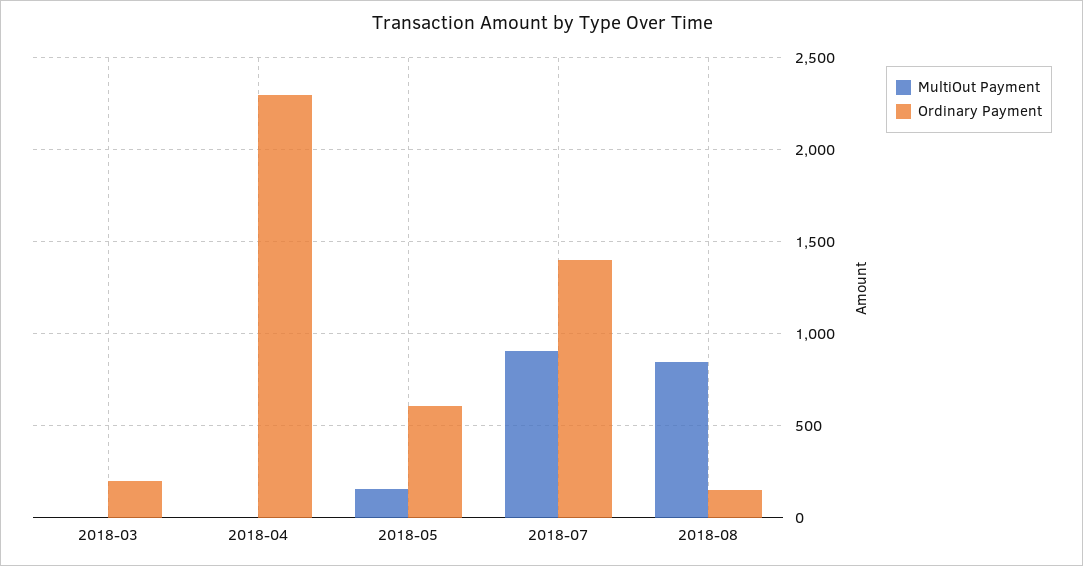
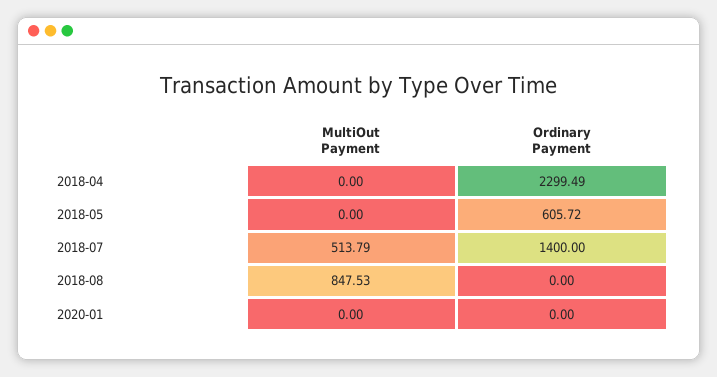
MultiOut Payment, 2018-03: 0 -> none
Ordinary Payment, 2018-03: 200 -> none
MultiOut Payment, 2018-05: 150 -> 0
MultiOut Payment, 2018-07: 900 -> 513.79
Ordinary Payment, 2018-08: 150 -> 0
MultiOut Payment, 2020-01: none -> 0
Ordinary Payment, 2020-01: none -> 0

